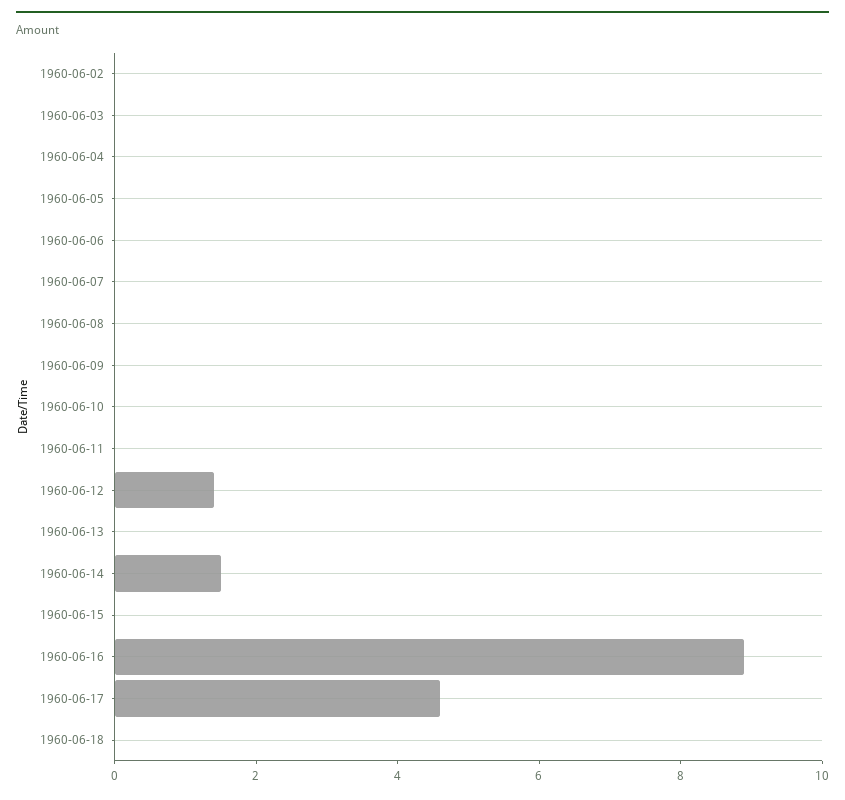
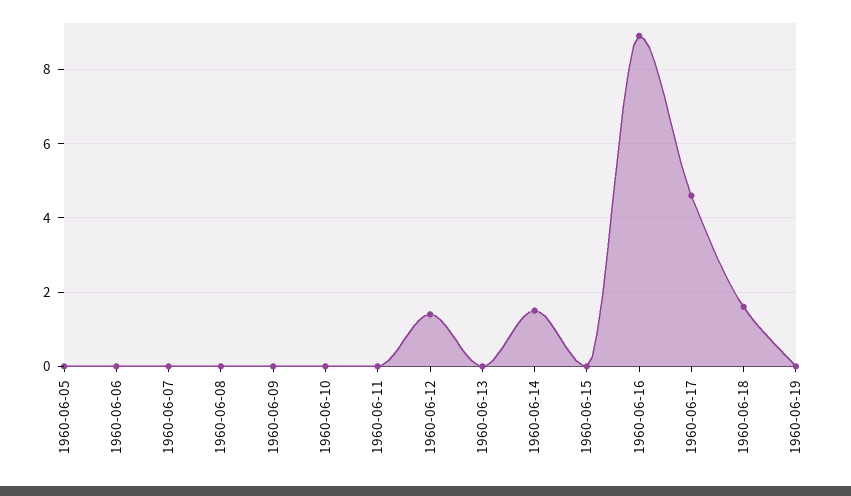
1960-06-02: 0 -> none
1960-06-03: 0 -> none
1960-06-04: 0 -> none
1960-06-18: 0 -> 1.5
1960-06-19: none -> 0

